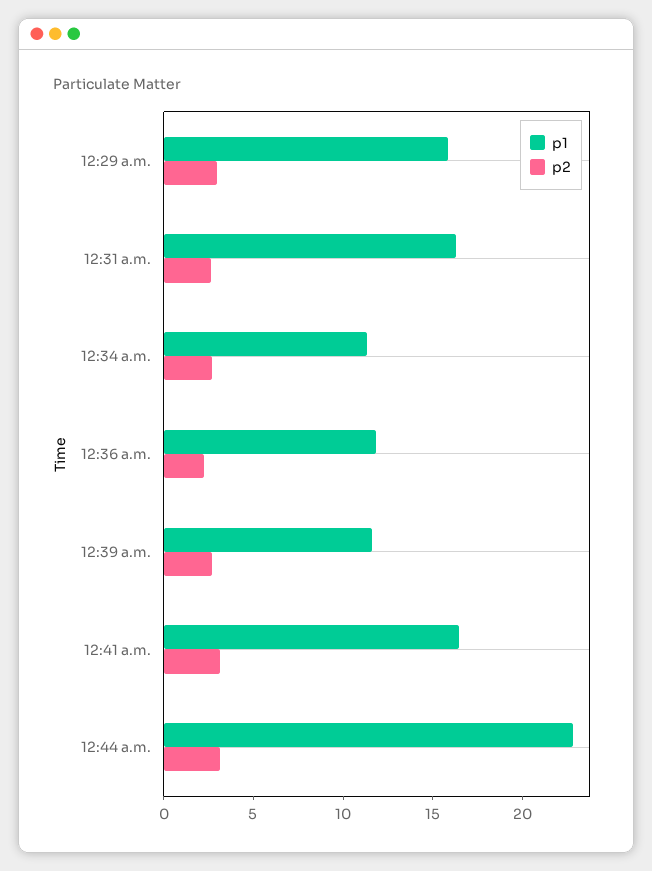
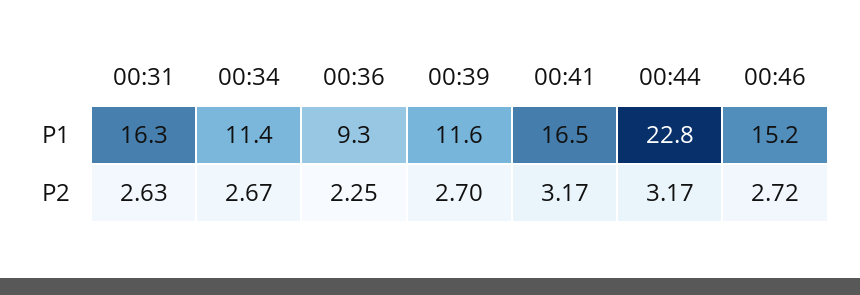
p1, 12:29 a.m.: 16 -> none
p2, 12:29 a.m.: 3 -> none
p1, 12:36 a.m.: 12 -> 9.3
p1, 00:46: none -> 15.2
p2, 00:46: none -> 2.72

